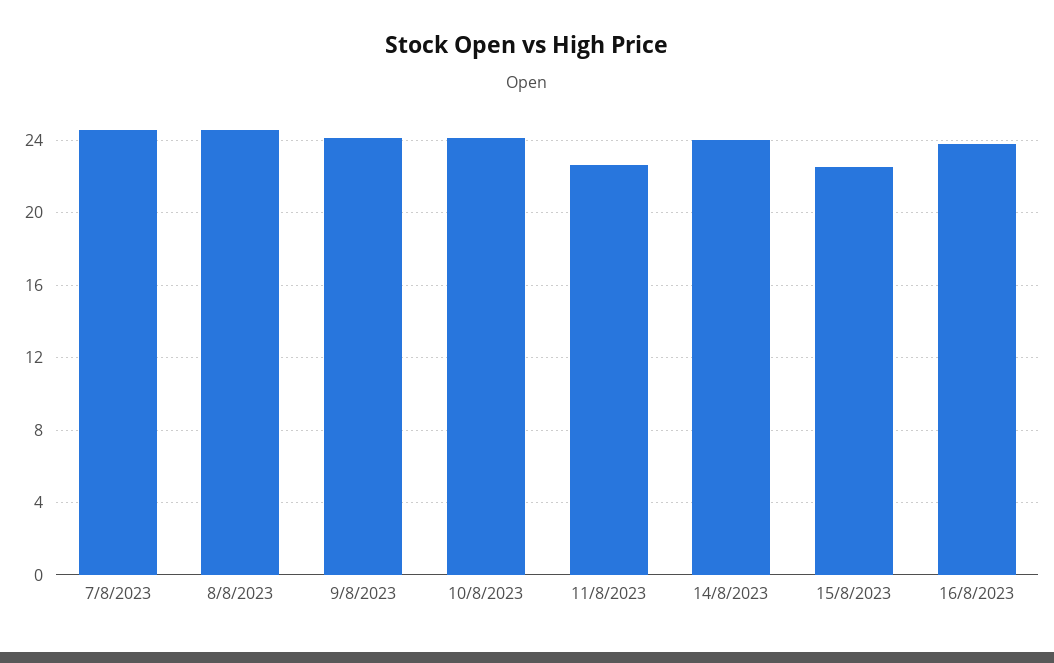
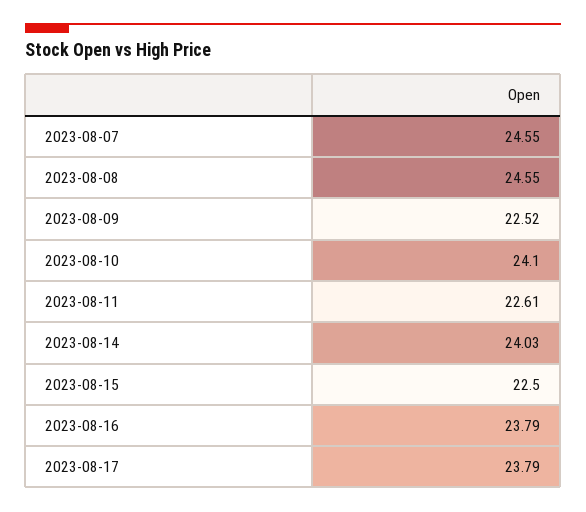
9/8/2023: 24 -> 22.52
2023-08-17: none -> 23.79

